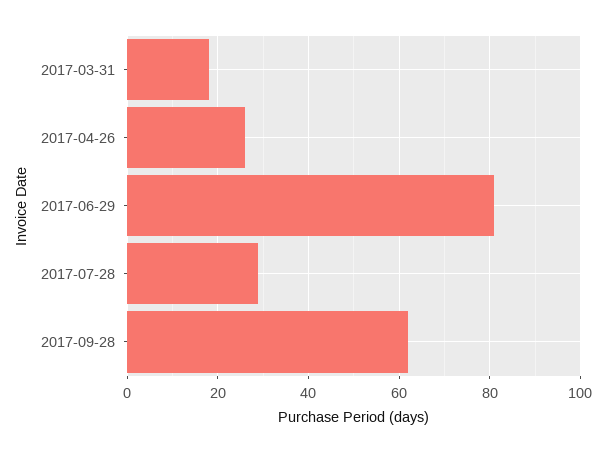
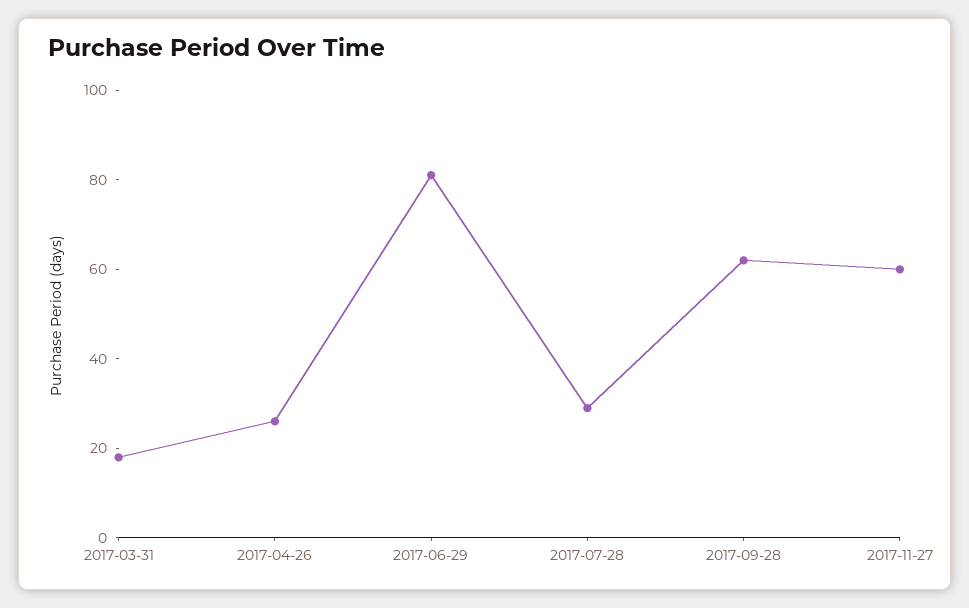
2017-11-27: none -> 60

